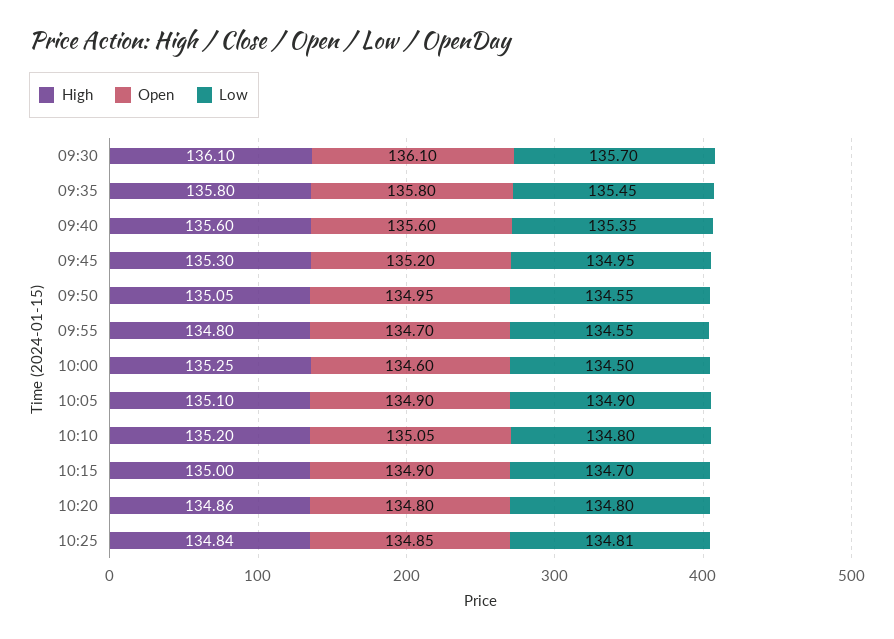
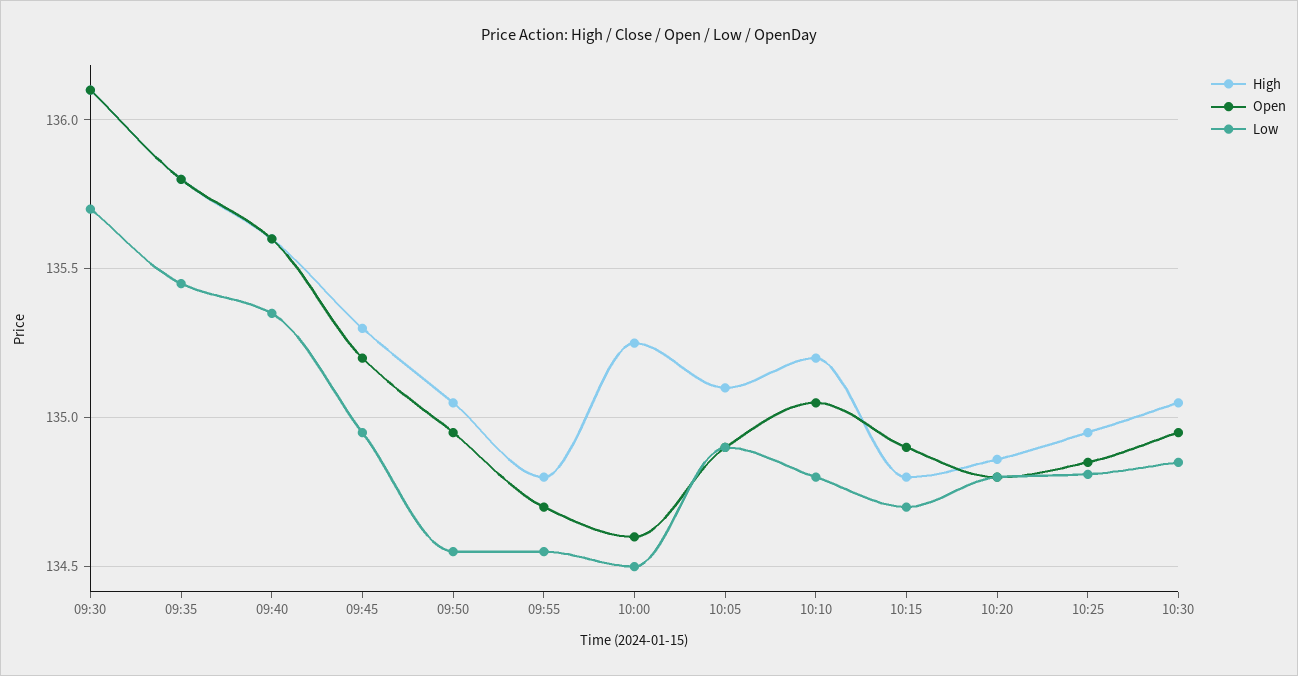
High, 10:15: 135 -> 134.8
High, 10:25: 134.84 -> 134.95
High, 10:30: none -> 135.05
Open, 10:30: none -> 134.95
Low, 10:30: none -> 134.85

